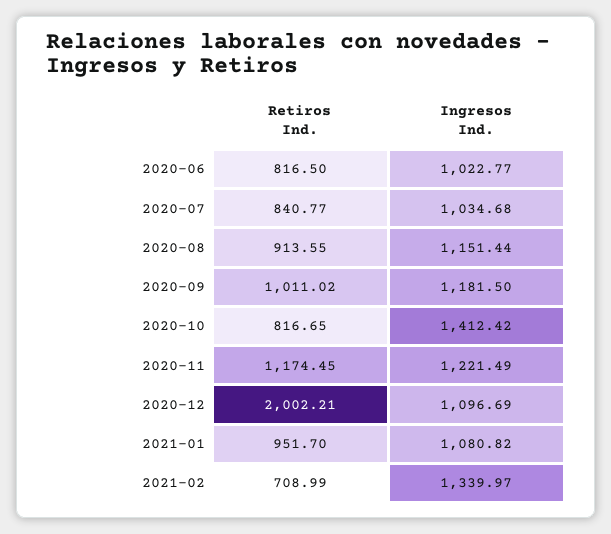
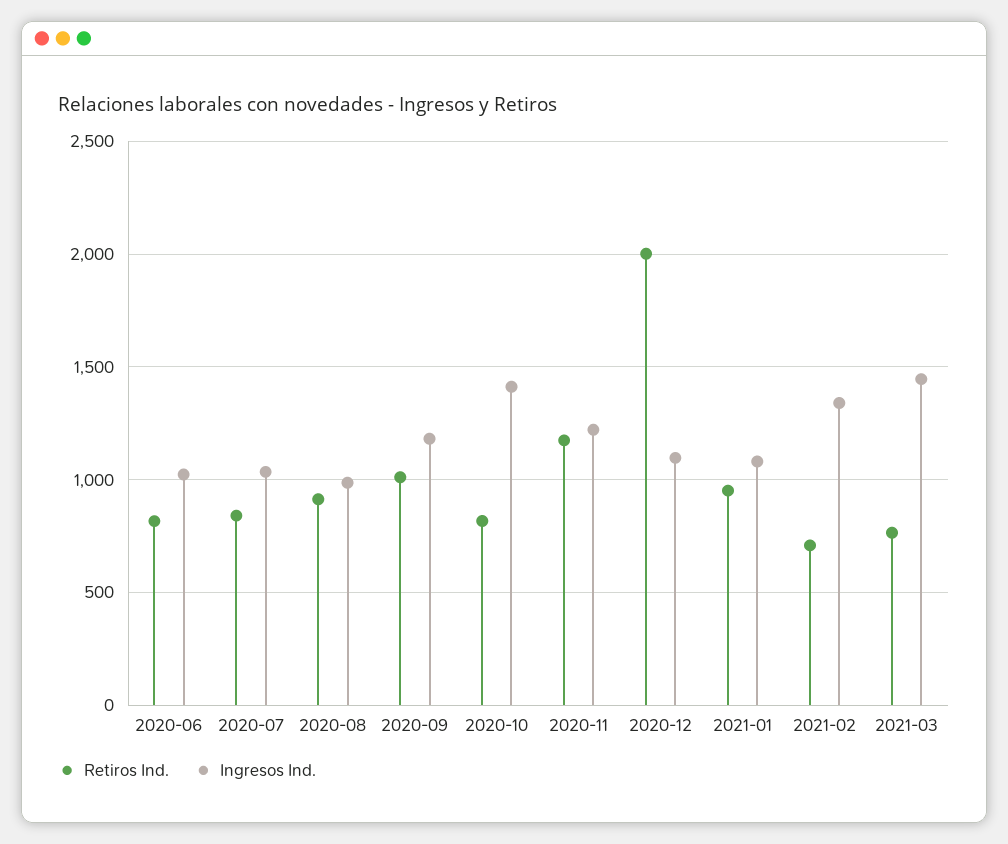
Ingresos Ind., 2020-08: 1151.44 -> 1000
Retiros Ind., 2021-03: none -> 750
Ingresos Ind., 2021-03: none -> 1450

